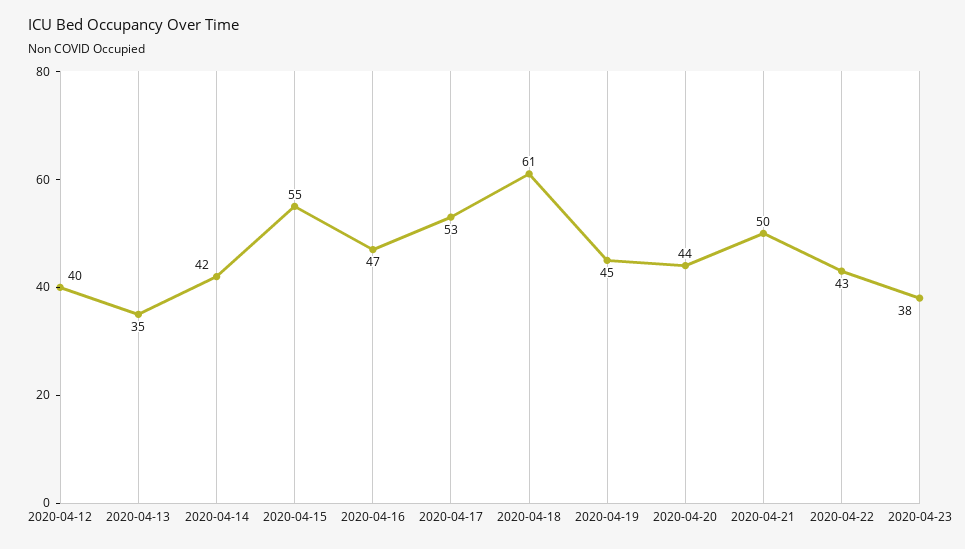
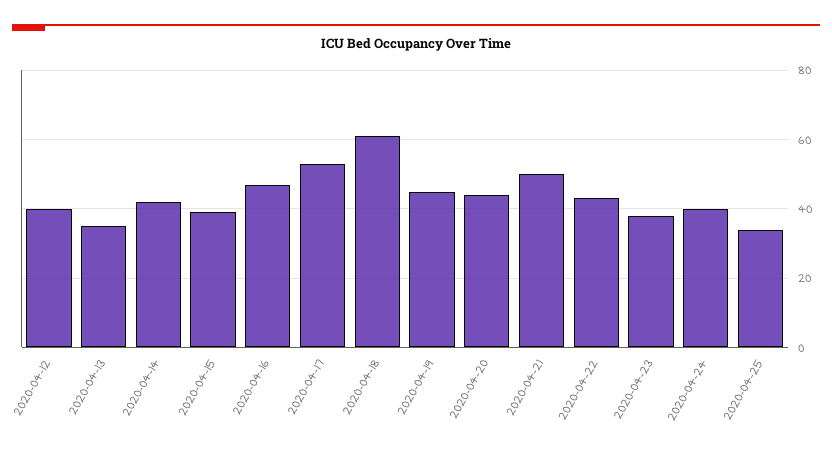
2020-04-15: 55 -> 40
2020-04-24: none -> 40
2020-04-25: none -> 35

